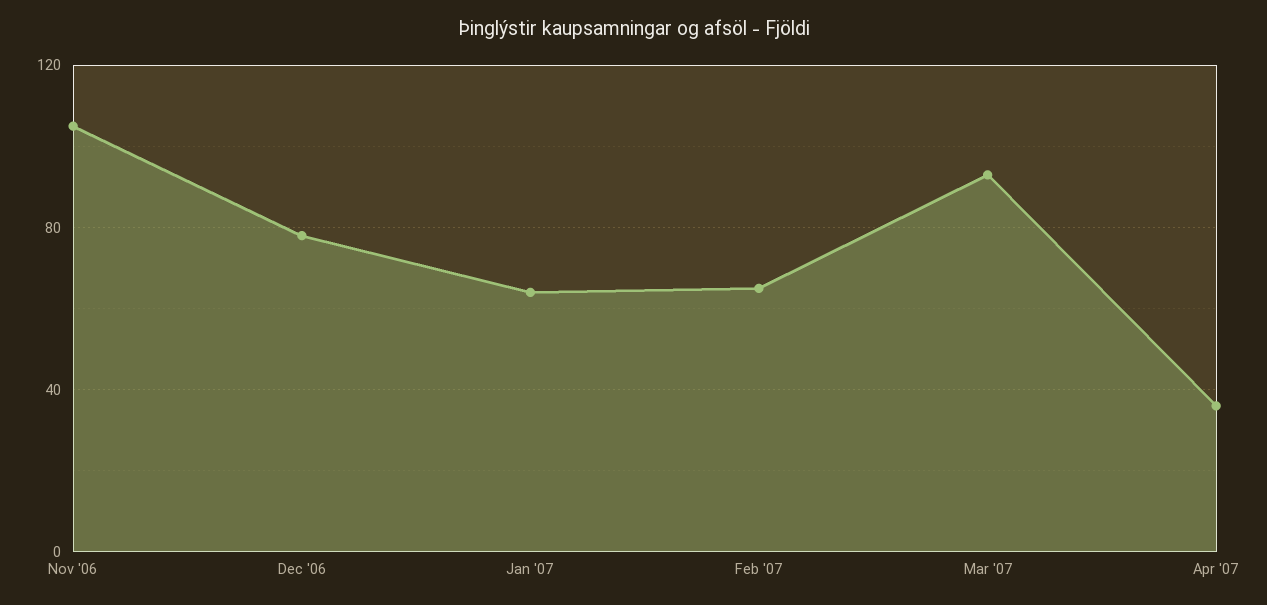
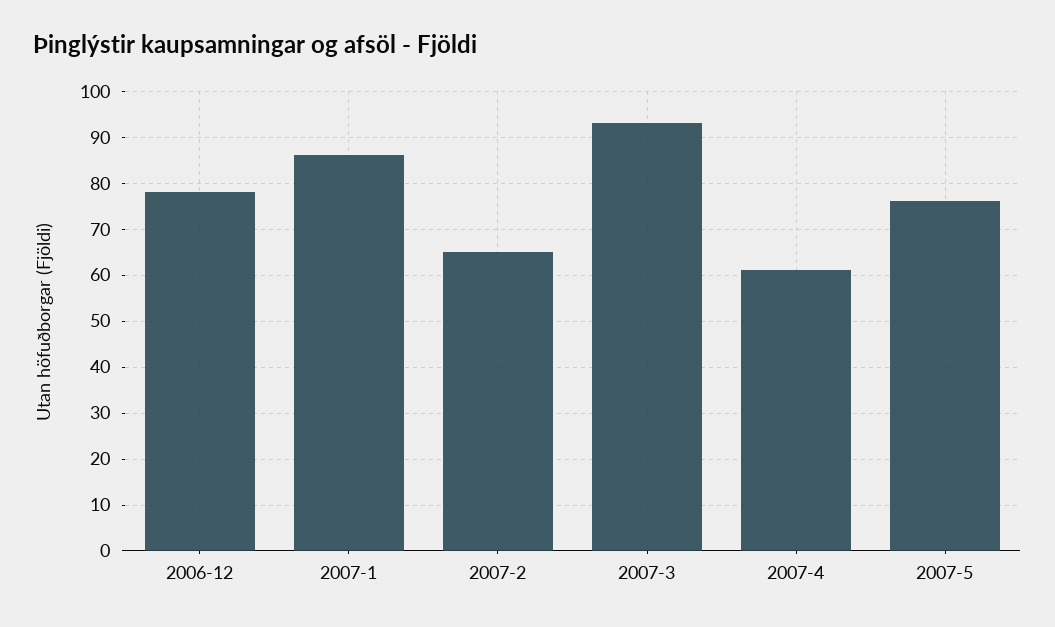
Nov '06: 105 -> none
Jan '07: 65 -> 85
Apr '07: 35 -> 60
2007-5: none -> 75

